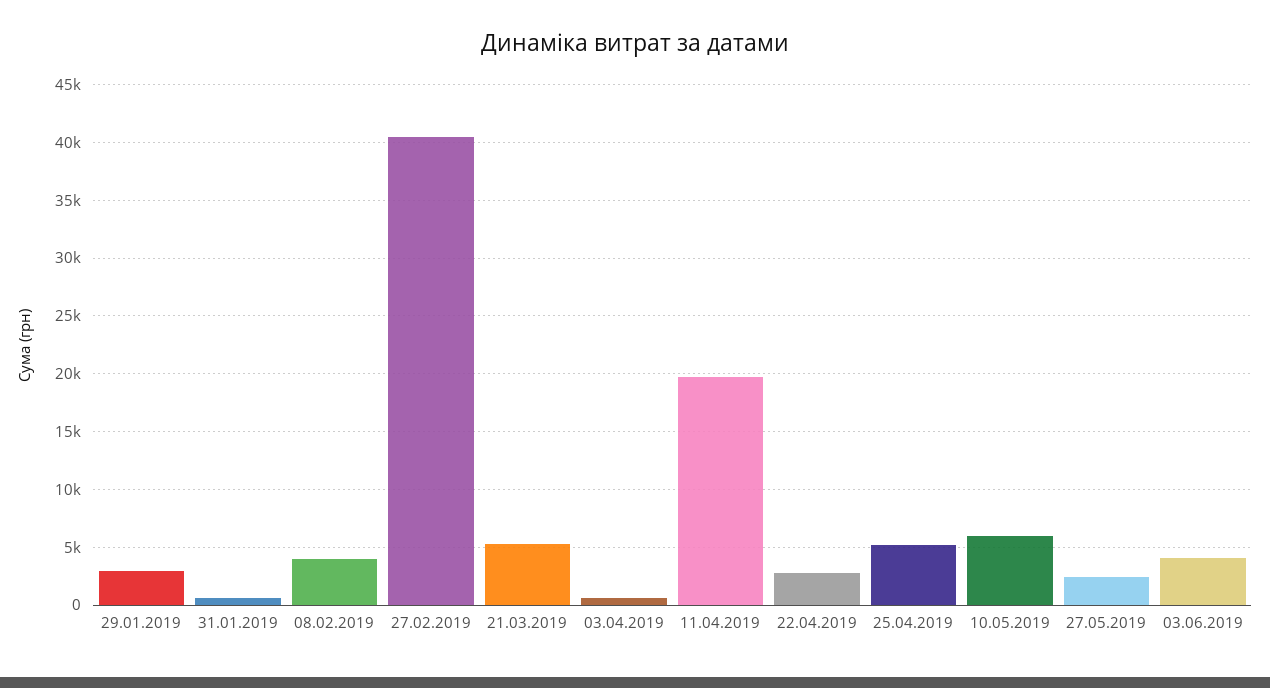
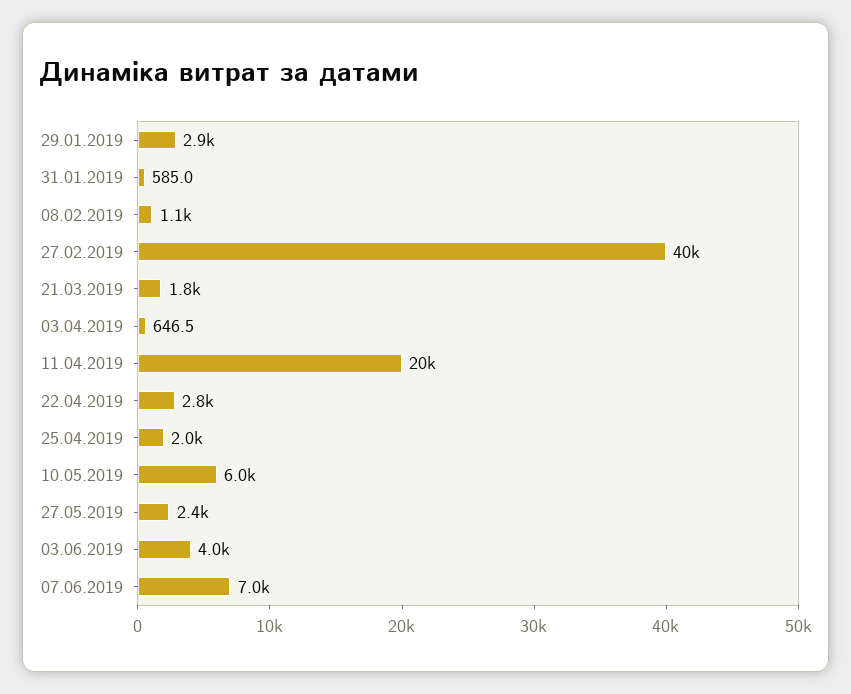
08.02.2019: 4000 -> 1100
21.03.2019: 5000 -> 1800
25.04.2019: 5000 -> 2000
07.06.2019: none -> 7000

